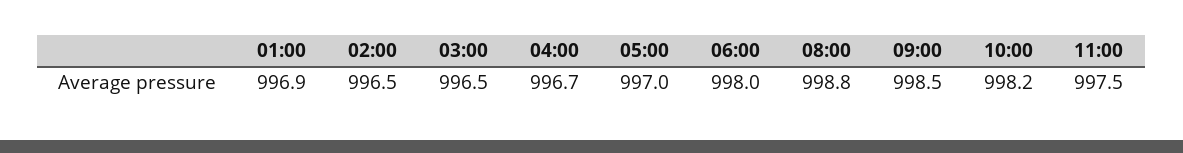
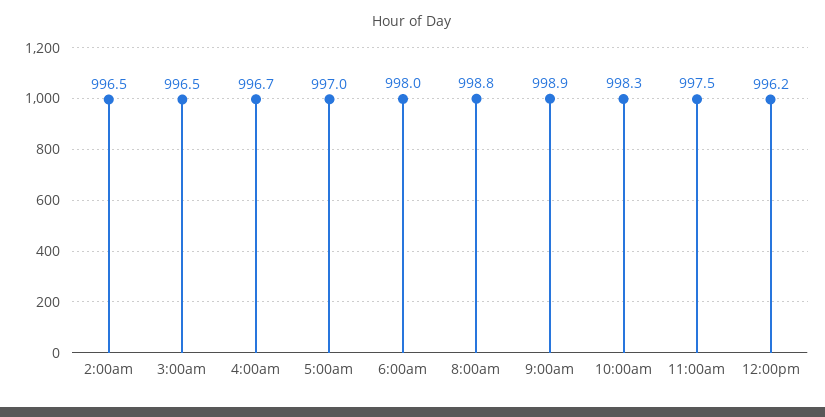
01:00: 996.9 -> none
09:00: 998.5 -> 998.9
10:00: 998.2 -> 998.3
12:00pm: none -> 996.2

